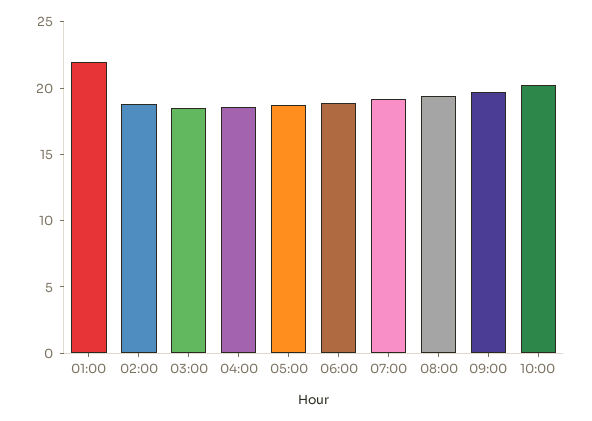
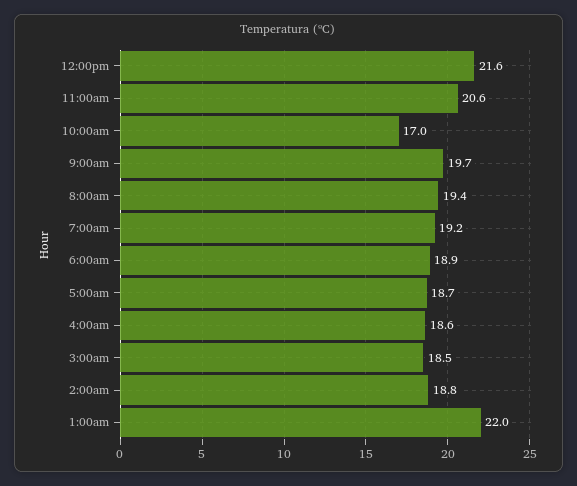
10:00: 20 -> 17
12:00pm: none -> 21.6
11:00am: none -> 20.6

